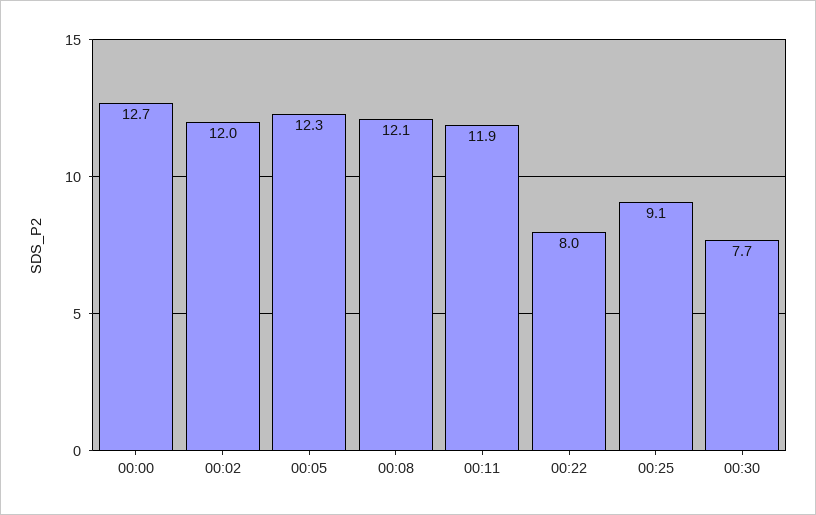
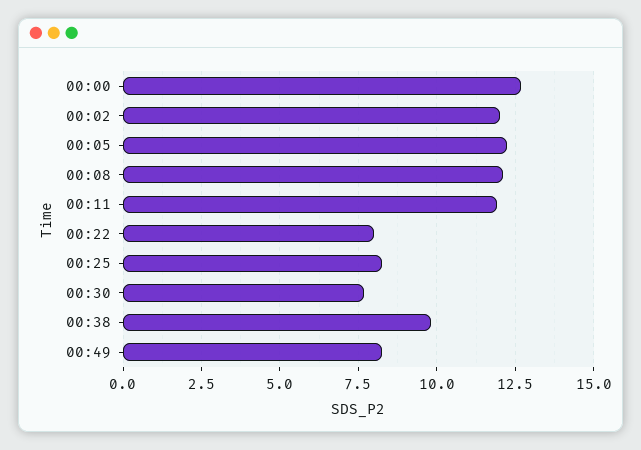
00:25: 9.1 -> 8.25
00:38: none -> 9.75
00:49: none -> 8.25

